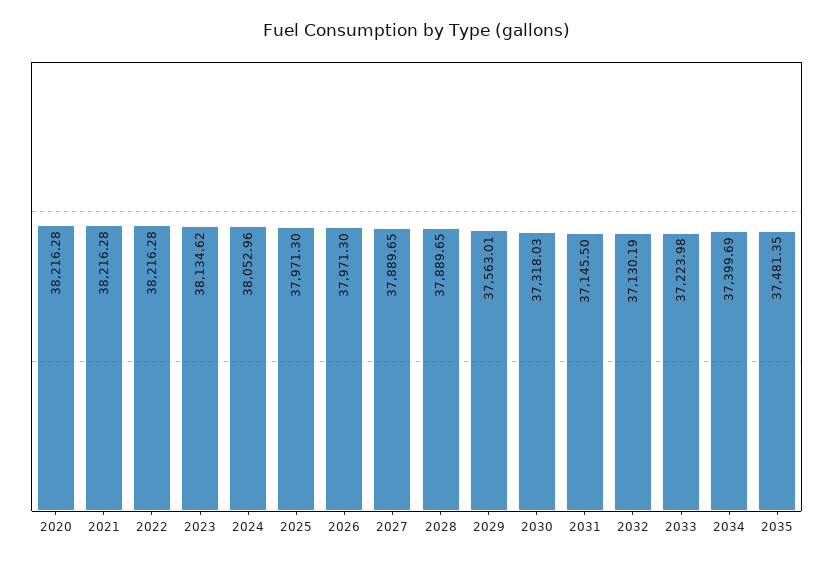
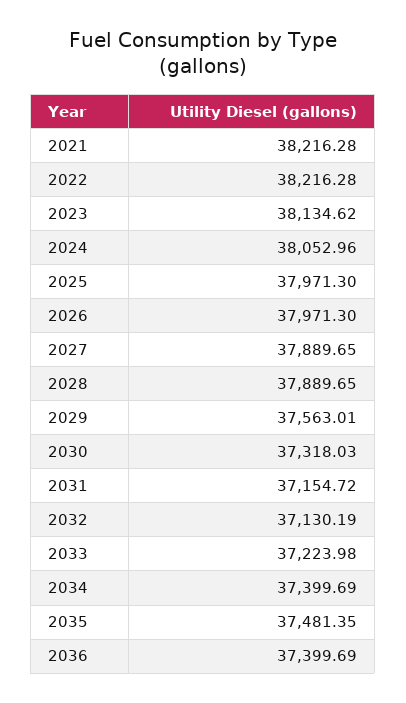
2020: 38216.28 -> none
2031: 37145.5 -> 37154.72
2036: none -> 37399.69

